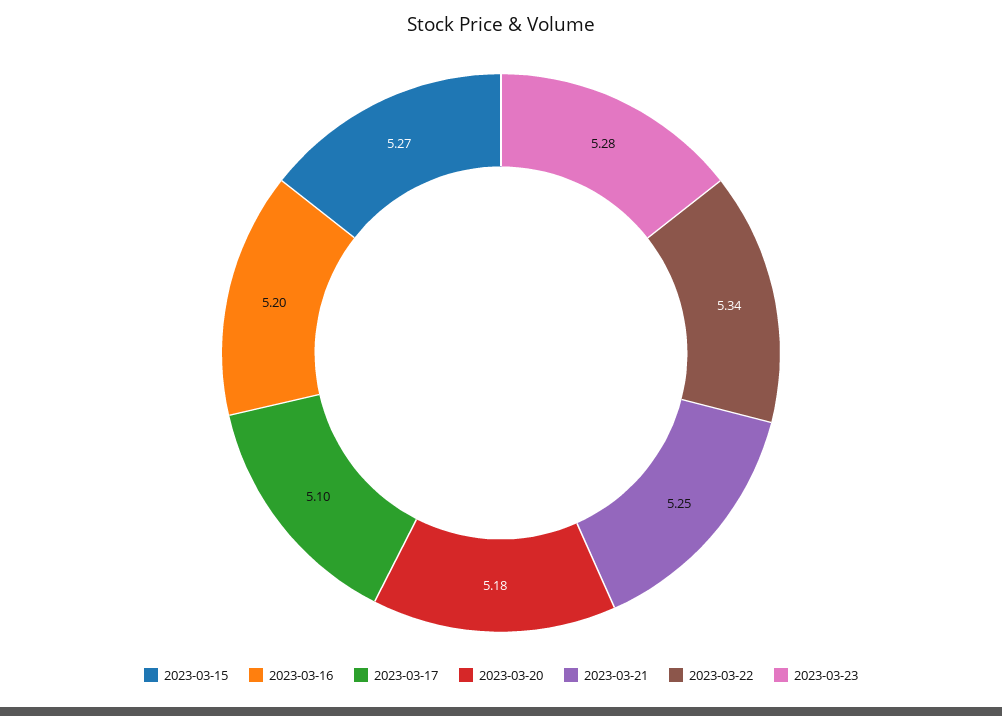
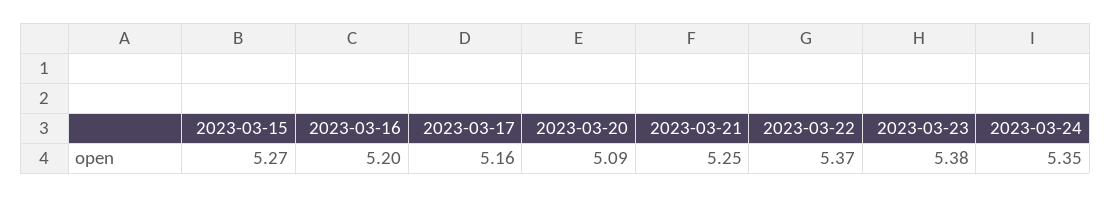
2023-03-17: 5.1 -> 5.16
2023-03-20: 5.18 -> 5.09
2023-03-22: 5.34 -> 5.37
2023-03-23: 5.28 -> 5.38
2023-03-24: none -> 5.35

